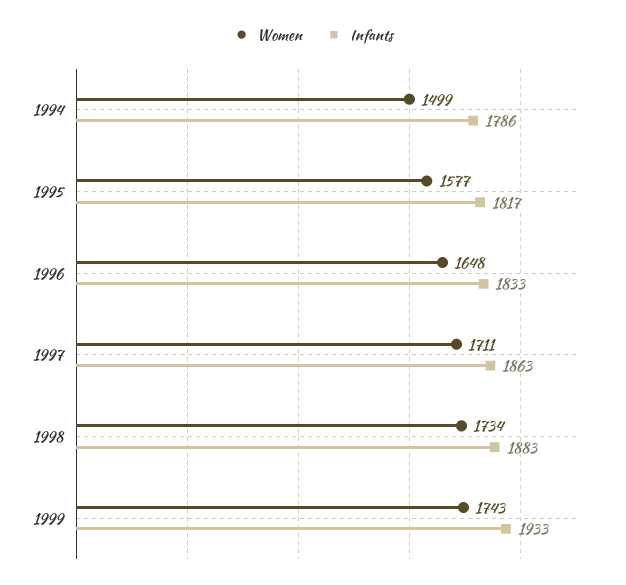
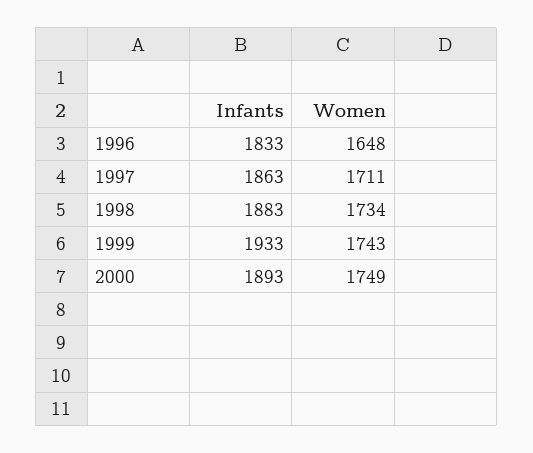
Women, 1994: 1499 -> none
Infants, 1994: 1786 -> none
Women, 1995: 1577 -> none
Infants, 1995: 1817 -> none
Infants, 2000: none -> 1893
Women, 2000: none -> 1749

